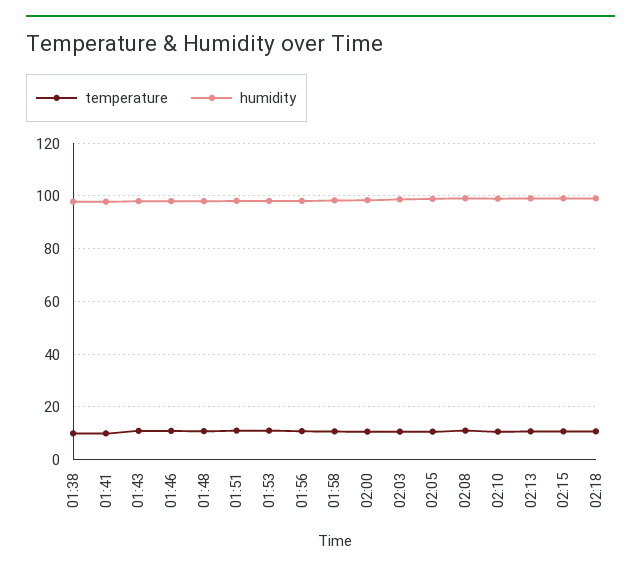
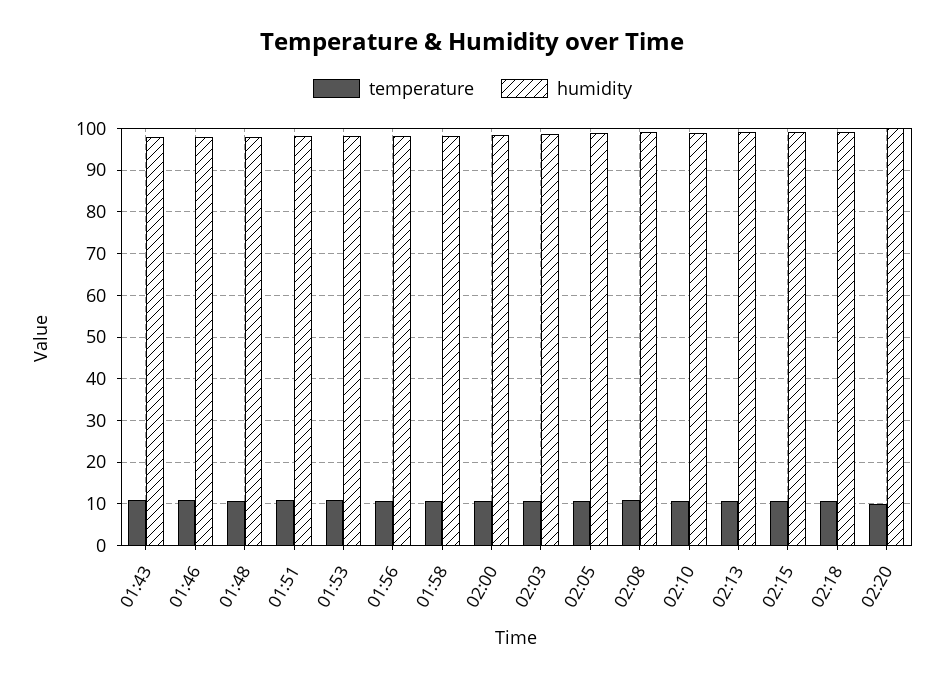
temperature, 01:38: 10 -> none
humidity, 01:38: 97.5 -> none
temperature, 01:41: 10 -> none
humidity, 01:41: 97.5 -> none
temperature, 02:20: none -> 10
humidity, 02:20: none -> 100

